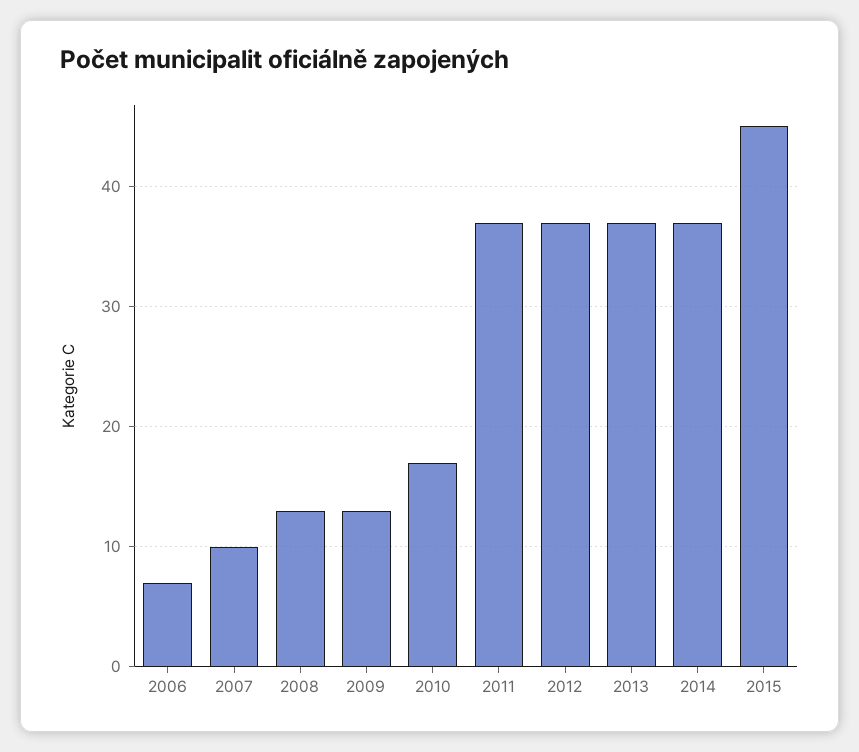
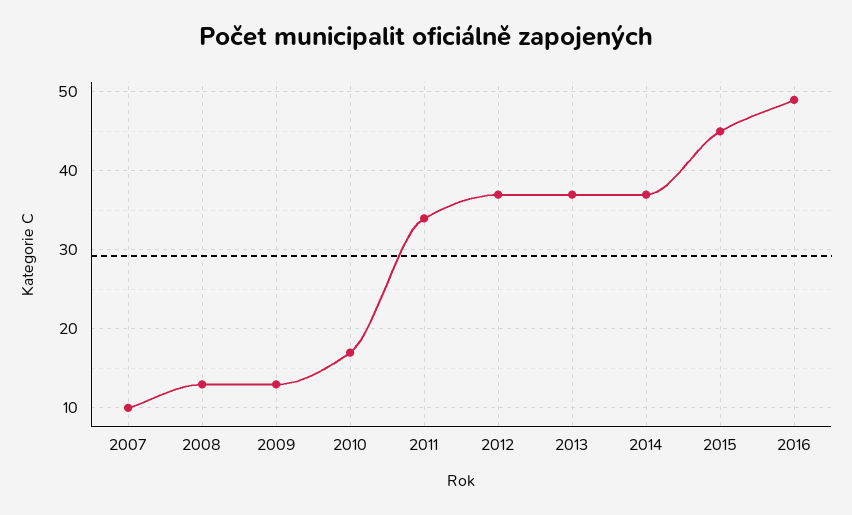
2006: 7 -> none
2011: 37 -> 34
2016: none -> 49

